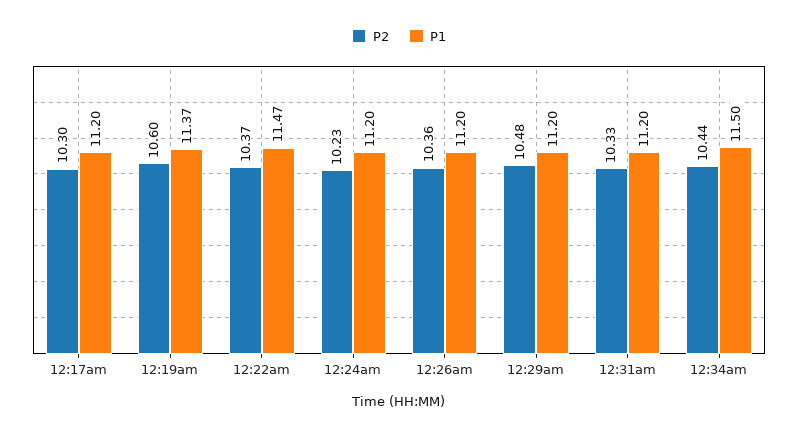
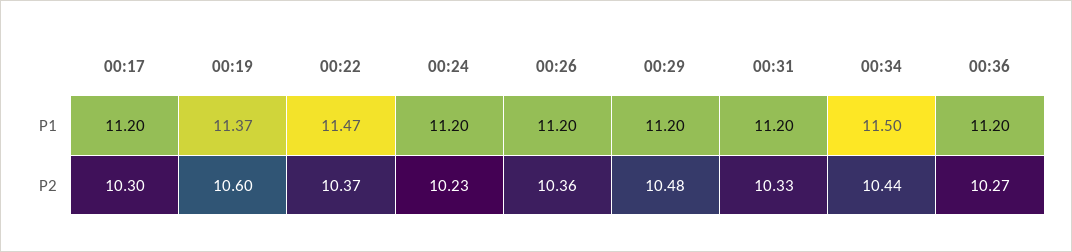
P1, 00:36: none -> 11.2
P2, 00:36: none -> 10.27

